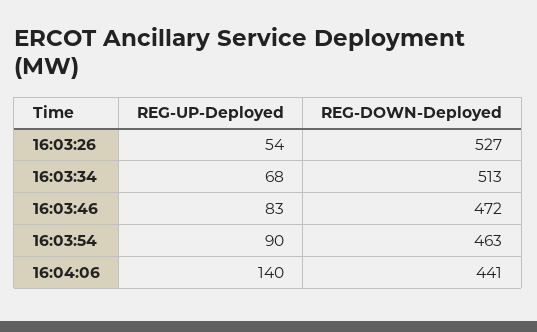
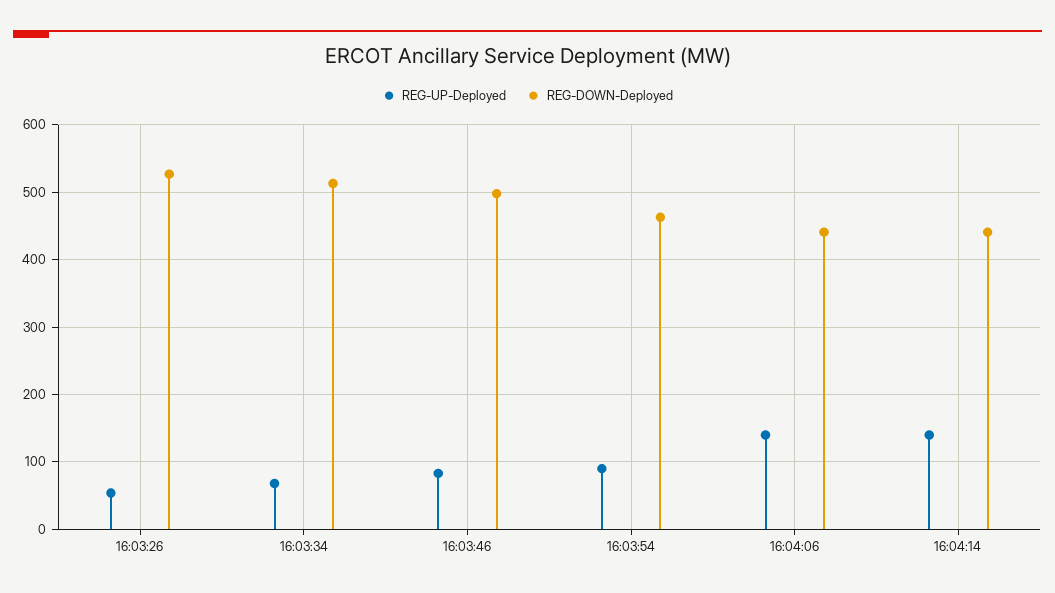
REG-DOWN-Deployed, 16:03:46: 472 -> 500
REG-UP-Deployed, 16:04:14: none -> 140
REG-DOWN-Deployed, 16:04:14: none -> 440

